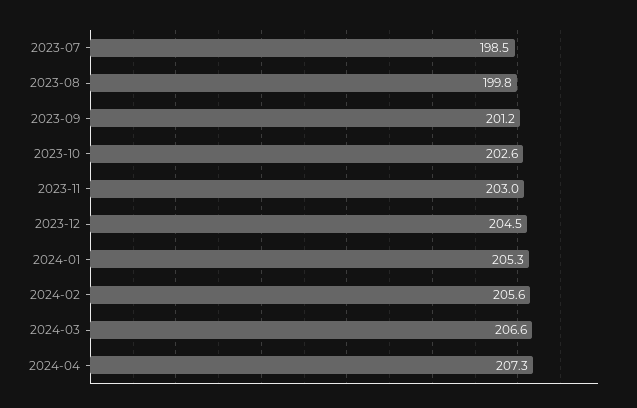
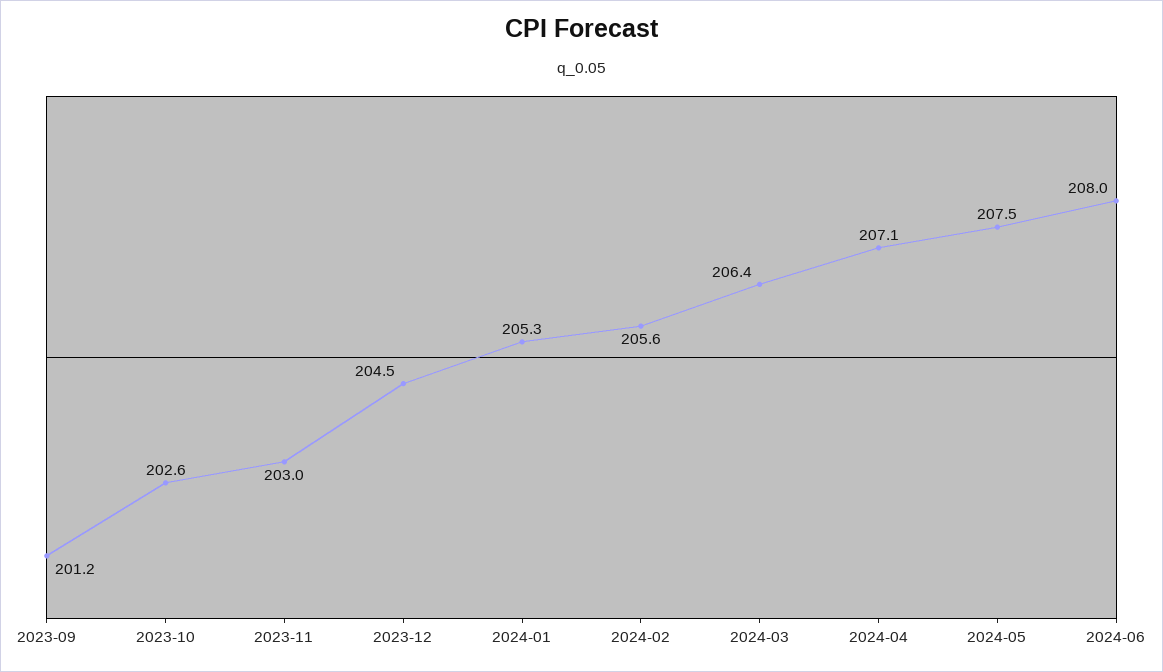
2023-07: 198.5 -> none
2023-08: 199.8 -> none
2024-03: 206.6 -> 206.4
2024-04: 207.3 -> 207.1
2024-05: none -> 207.5
2024-06: none -> 208

